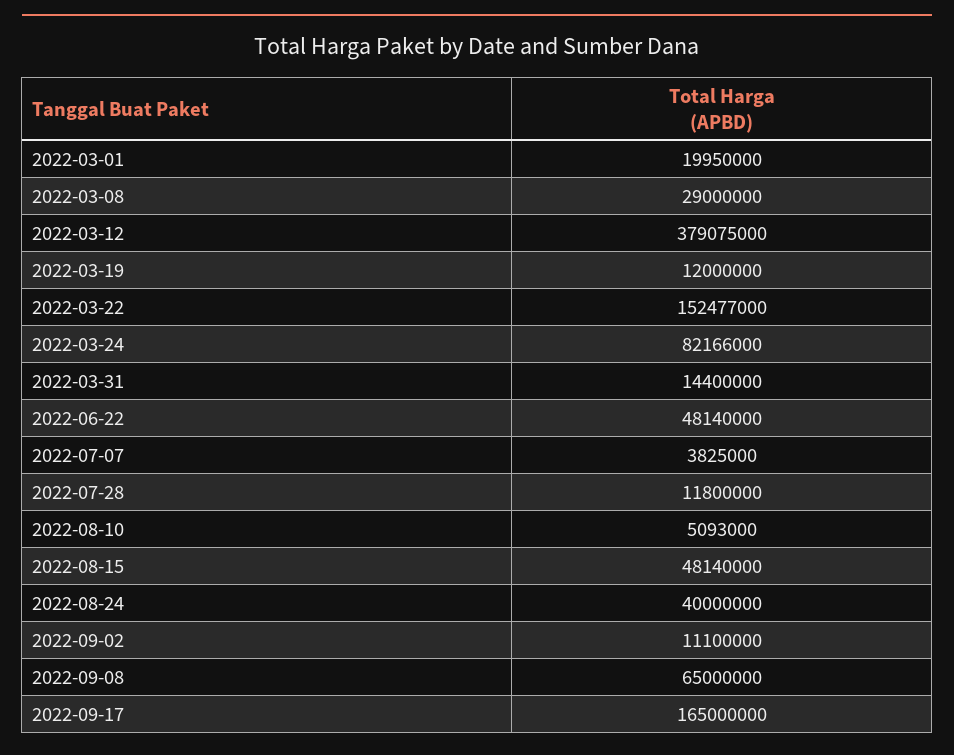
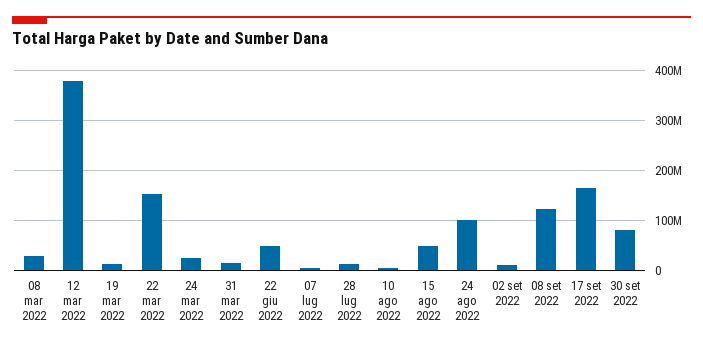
2022-03-01: 19950000 -> none
2022-03-24: 82166000 -> 20000000
2022-08-24: 40000000 -> 100000000
2022-09-08: 65000000 -> 120000000
30 set 2022: none -> 80000000

